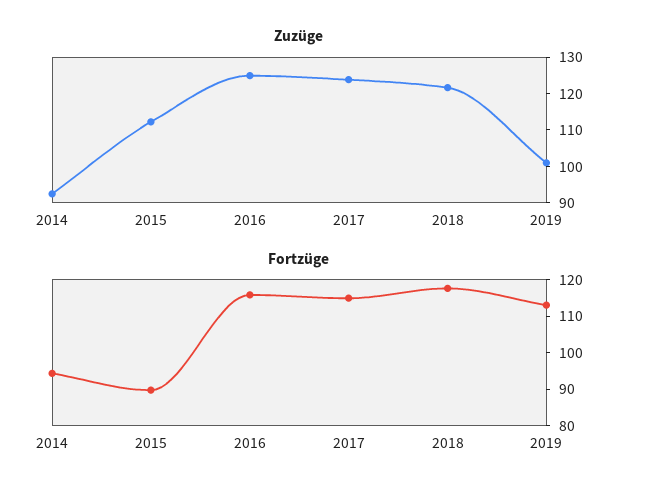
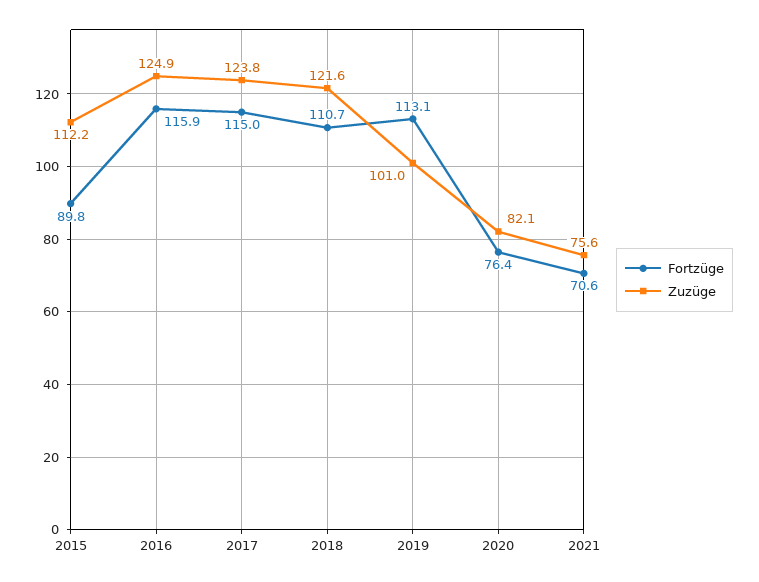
Zuzüge, 2014: 92.5 -> none
Fortzüge, 2014: 95 -> none
Fortzüge, 2018: 117.5 -> 110.7
Fortzüge, 2020: none -> 76.4
Zuzüge, 2020: none -> 82.1
Fortzüge, 2021: none -> 70.6
Zuzüge, 2021: none -> 75.6

